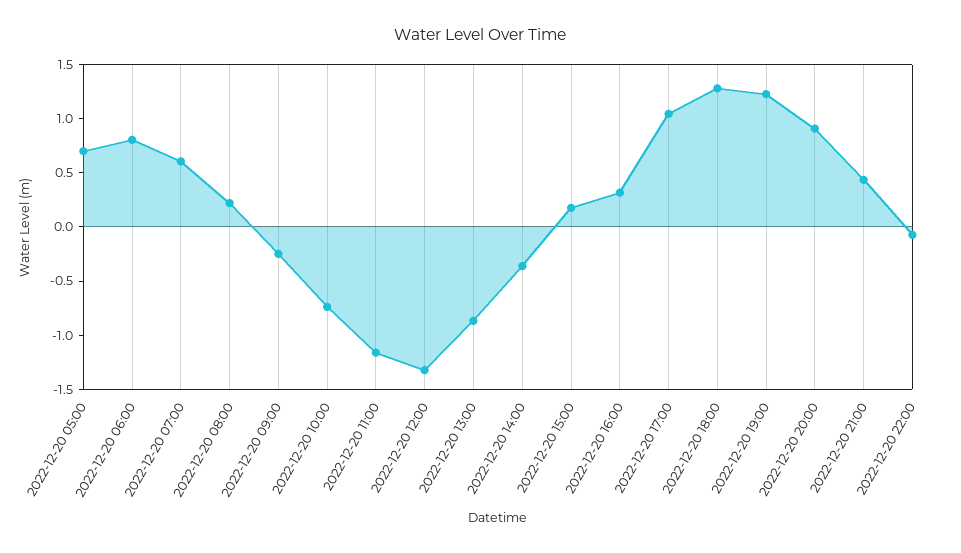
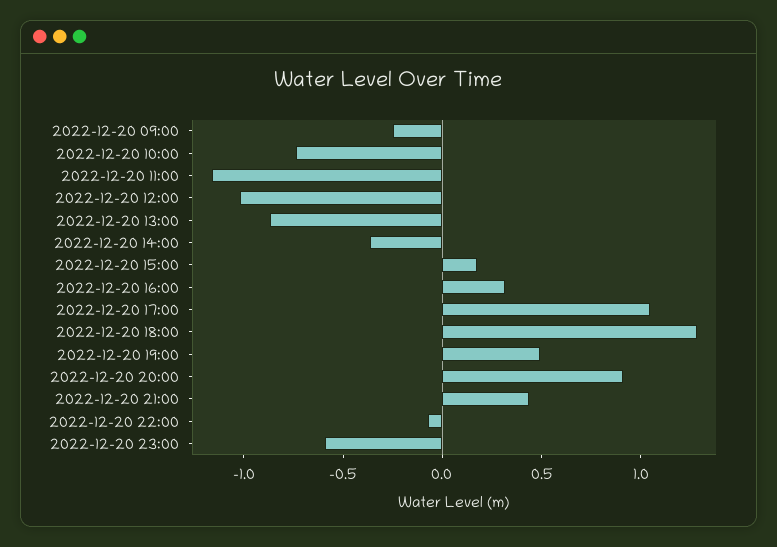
2022-12-20 05:00: 0.7 -> none
2022-12-20 06:00: 0.8 -> none
2022-12-20 07:00: 0.6 -> none
2022-12-20 08:00: 0.2 -> none
2022-12-20 12:00: -1.3 -> -1
2022-12-20 19:00: 1.2 -> 0.5
2022-12-20 23:00: none -> -0.6

